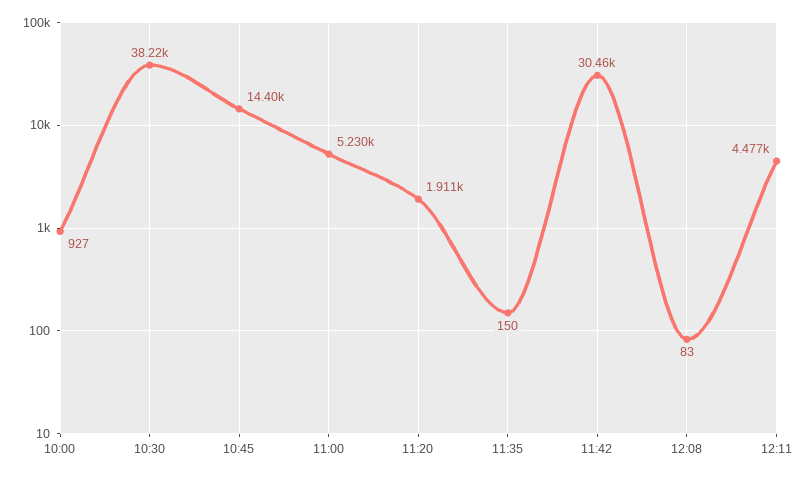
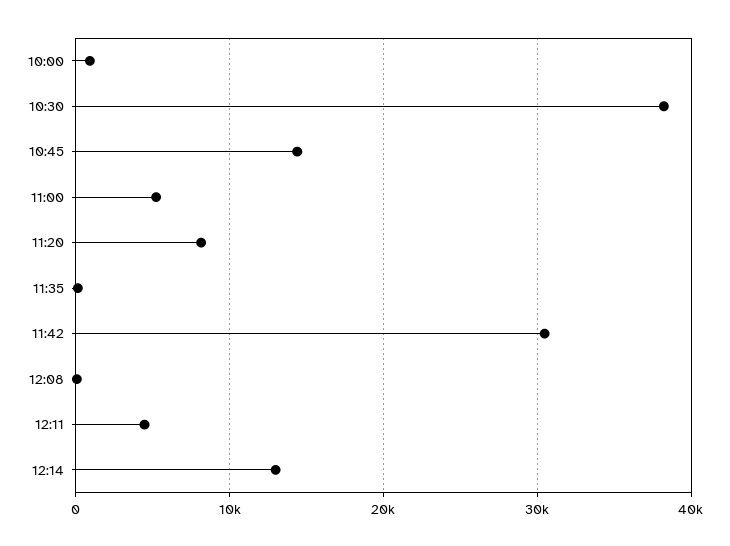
11:20: 1911 -> 8000
12:14: none -> 13000

